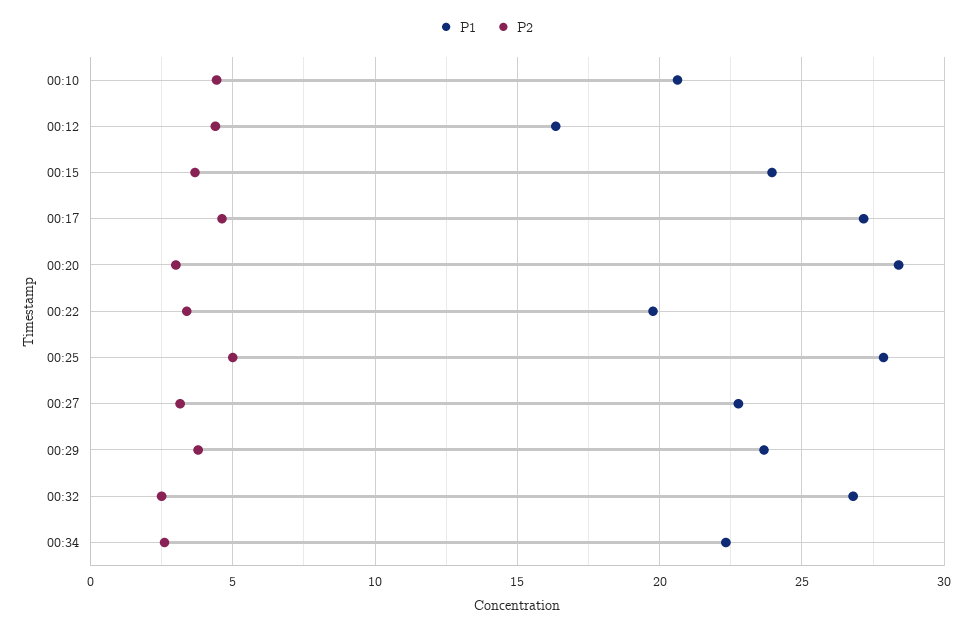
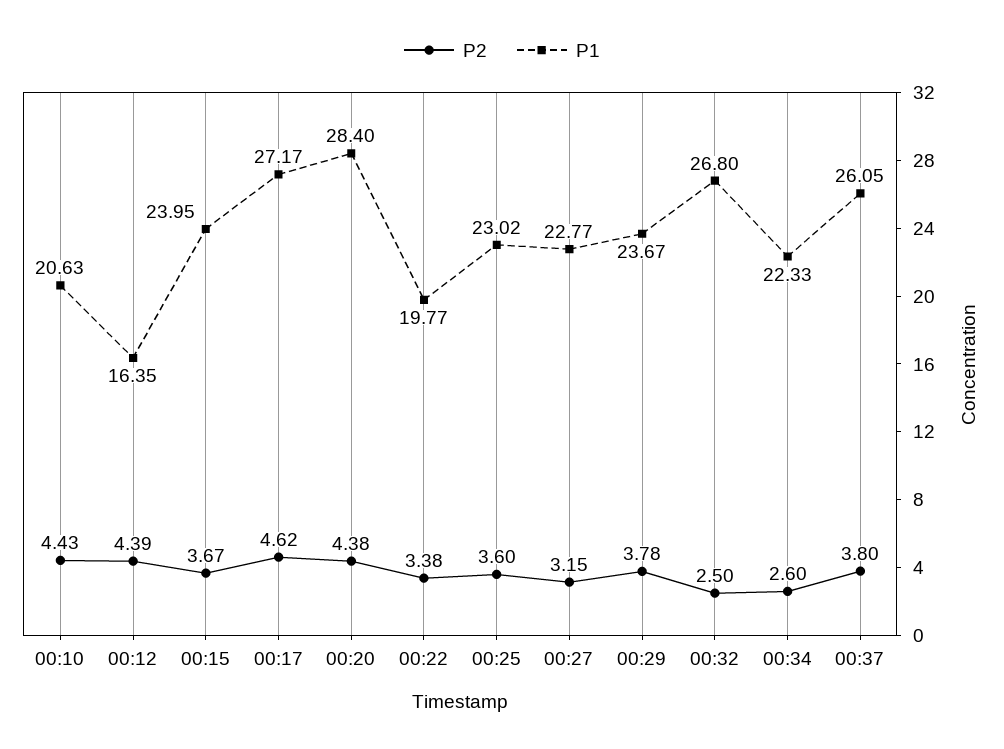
P2, 00:20: 3 -> 4.38
P1, 00:25: 28 -> 23.02
P2, 00:25: 5 -> 3.6
P2, 00:37: none -> 3.8
P1, 00:37: none -> 26.05

